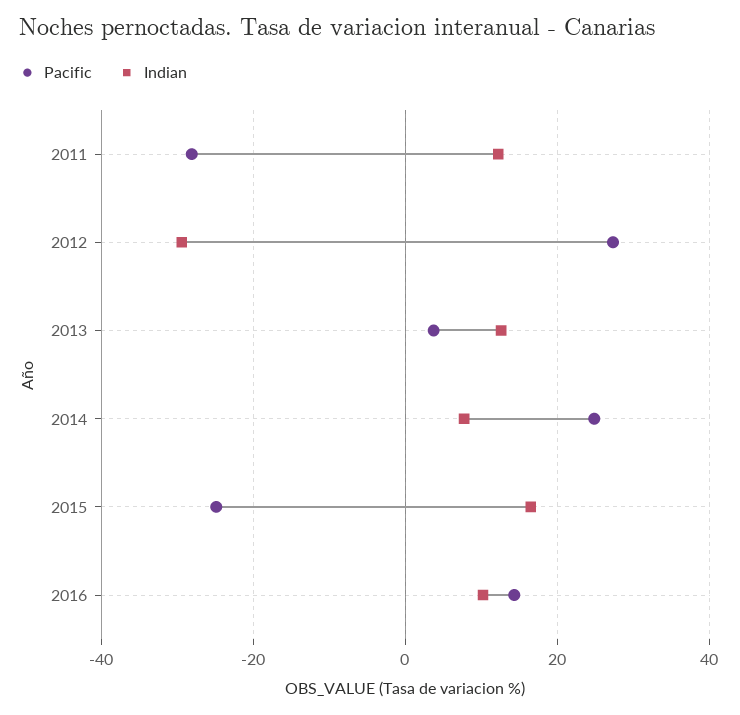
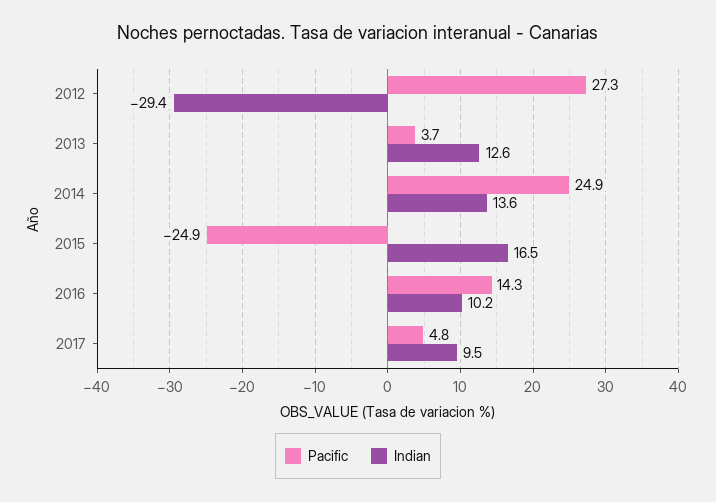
Pacific, 2011: -28 -> none
Indian, 2011: 12 -> none
Indian, 2014: 8 -> 13.6
Pacific, 2017: none -> 4.8
Indian, 2017: none -> 9.5

